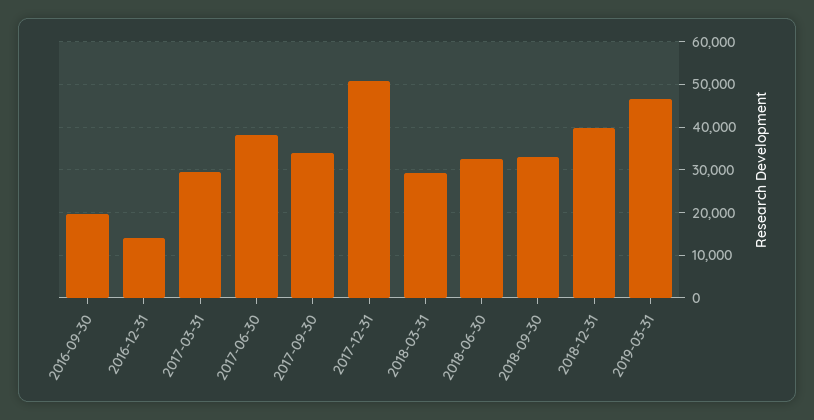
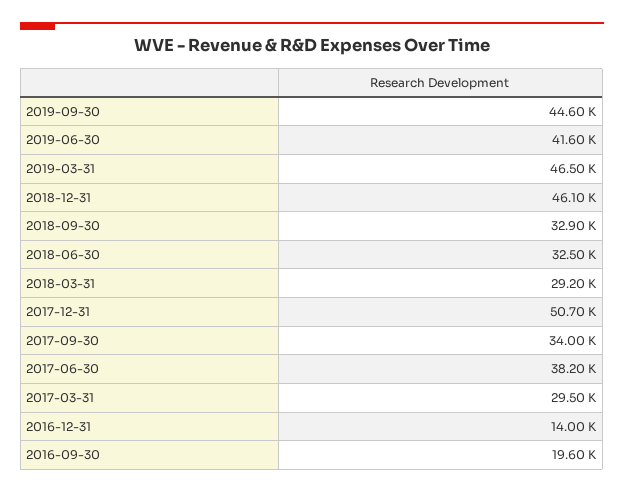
2018-12-31: 40000 -> 46100
2019-09-30: none -> 44600
2019-06-30: none -> 41600

